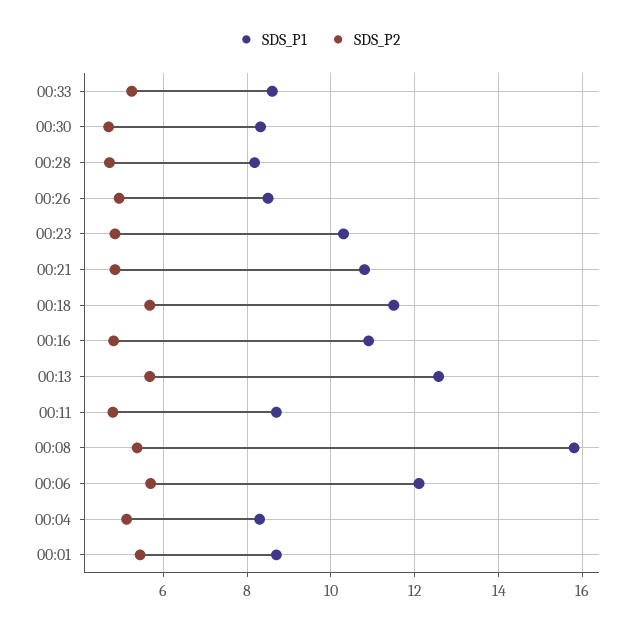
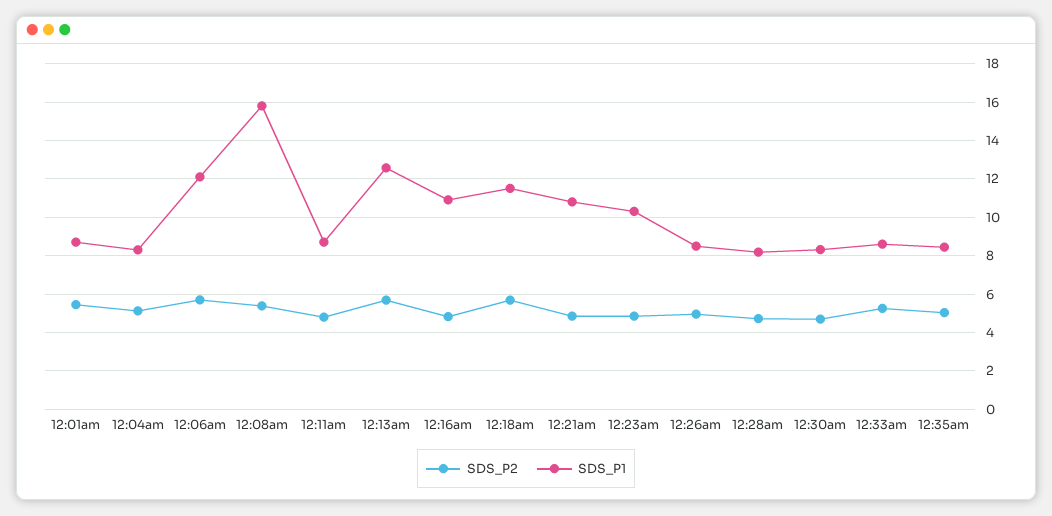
SDS_P2, 12:35am: none -> 5
SDS_P1, 12:35am: none -> 8.5

